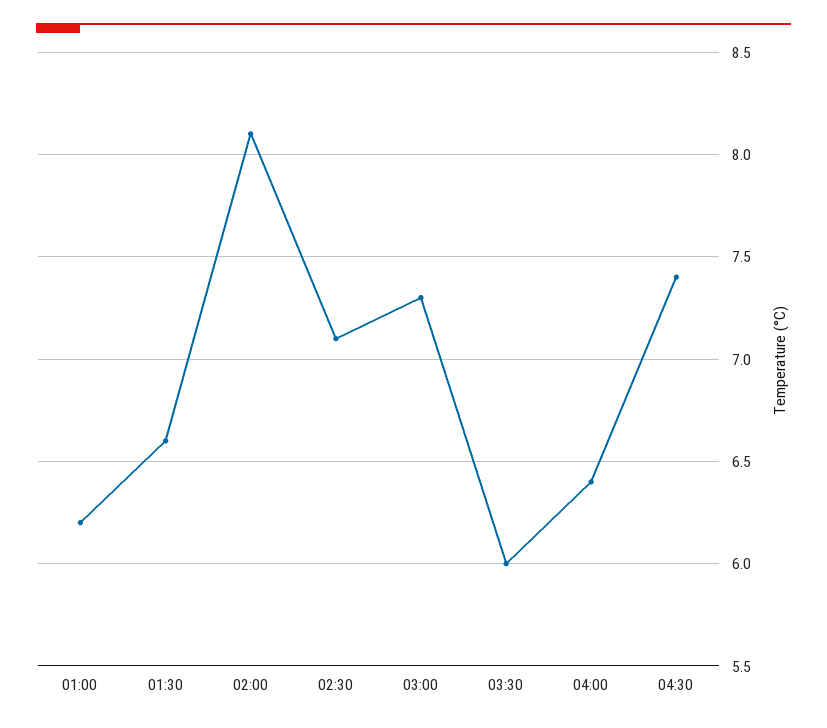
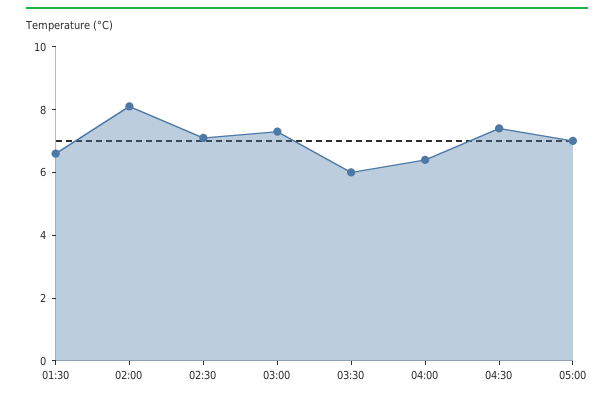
01:00: 6.2 -> none
05:00: none -> 7

